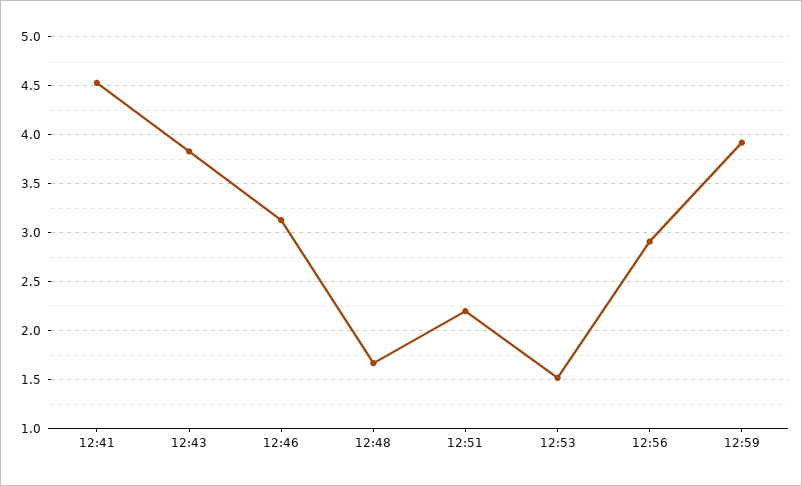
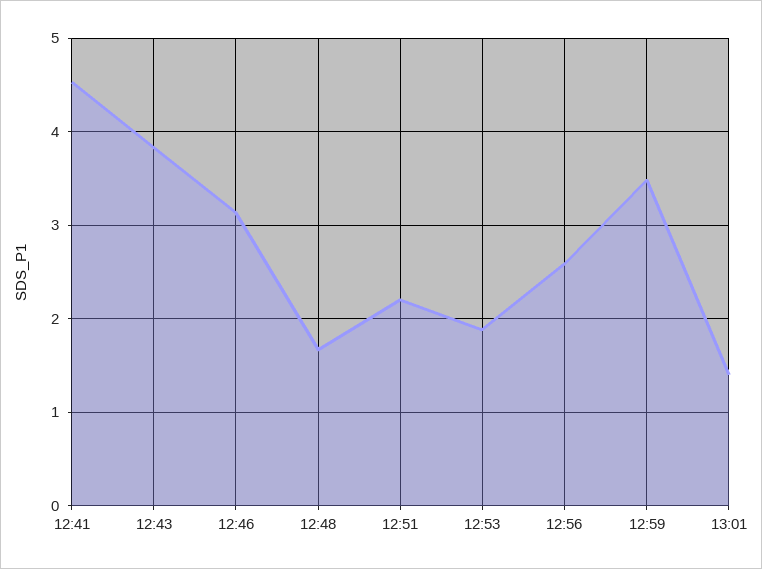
12:53: 1.5 -> 1.9
12:56: 2.9 -> 2.6
12:59: 3.9 -> 3.5
13:01: none -> 1.4

